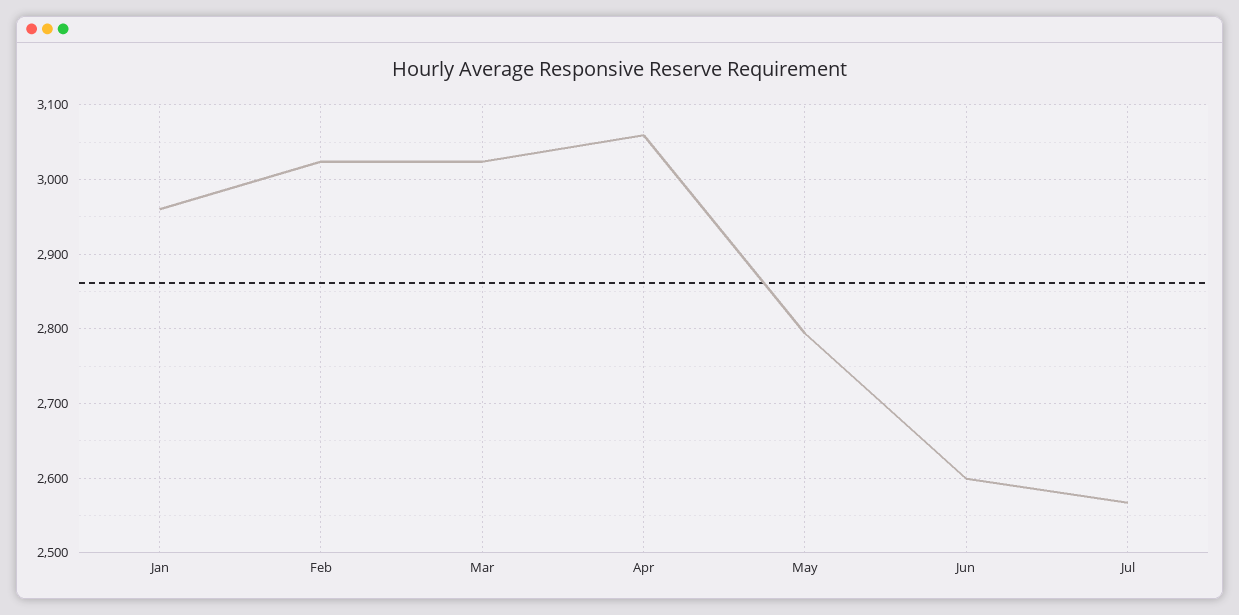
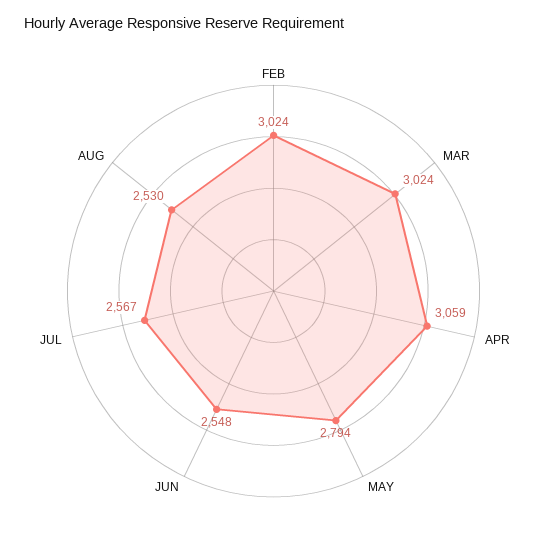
Jan: 2960 -> none
Jun: 2600 -> 2548
AUG: none -> 2530

